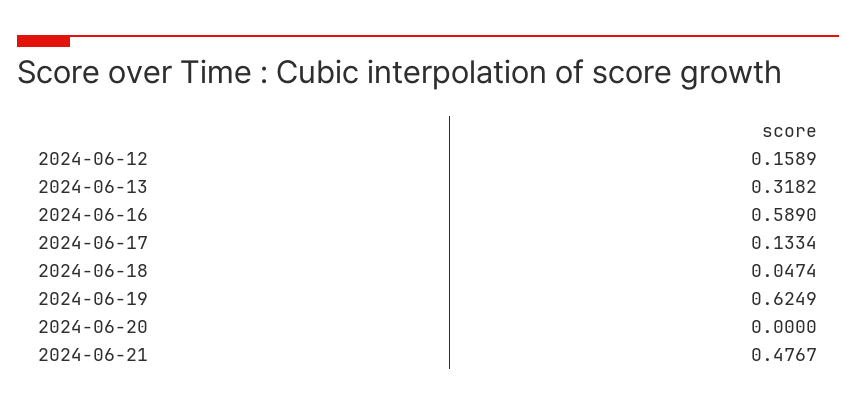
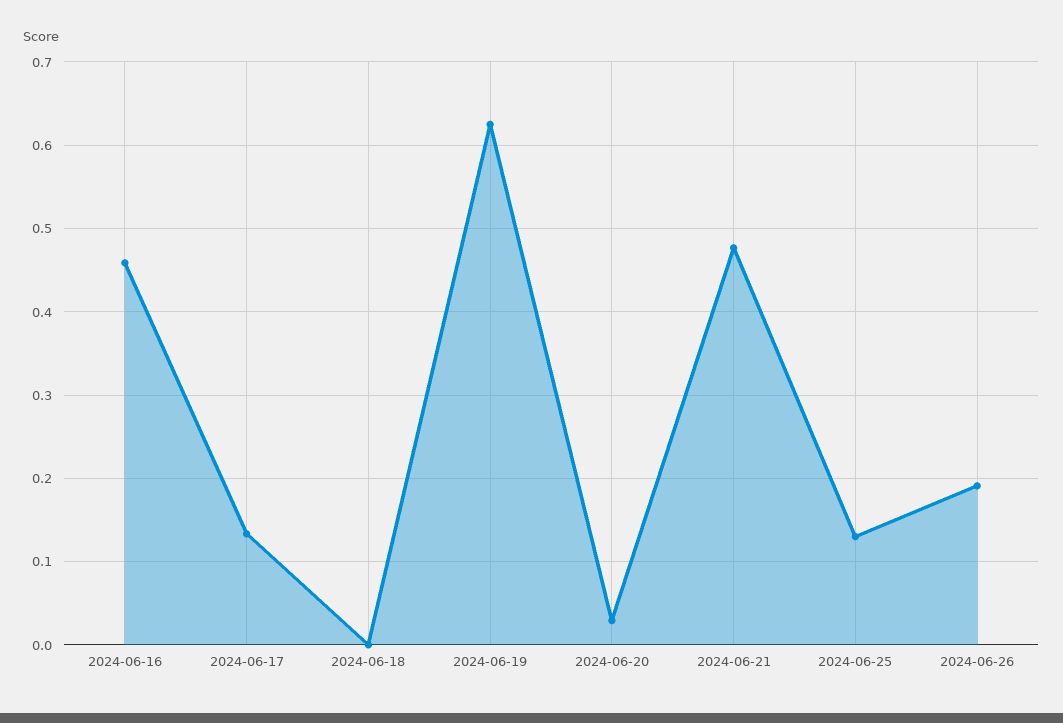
2024-06-12: 0.1589 -> none
2024-06-13: 0.3182 -> none
2024-06-16: 0.589 -> 0.46
2024-06-18: 0.0474 -> 0
2024-06-20: 0 -> 0.03
2024-06-25: none -> 0.13
2024-06-26: none -> 0.19

